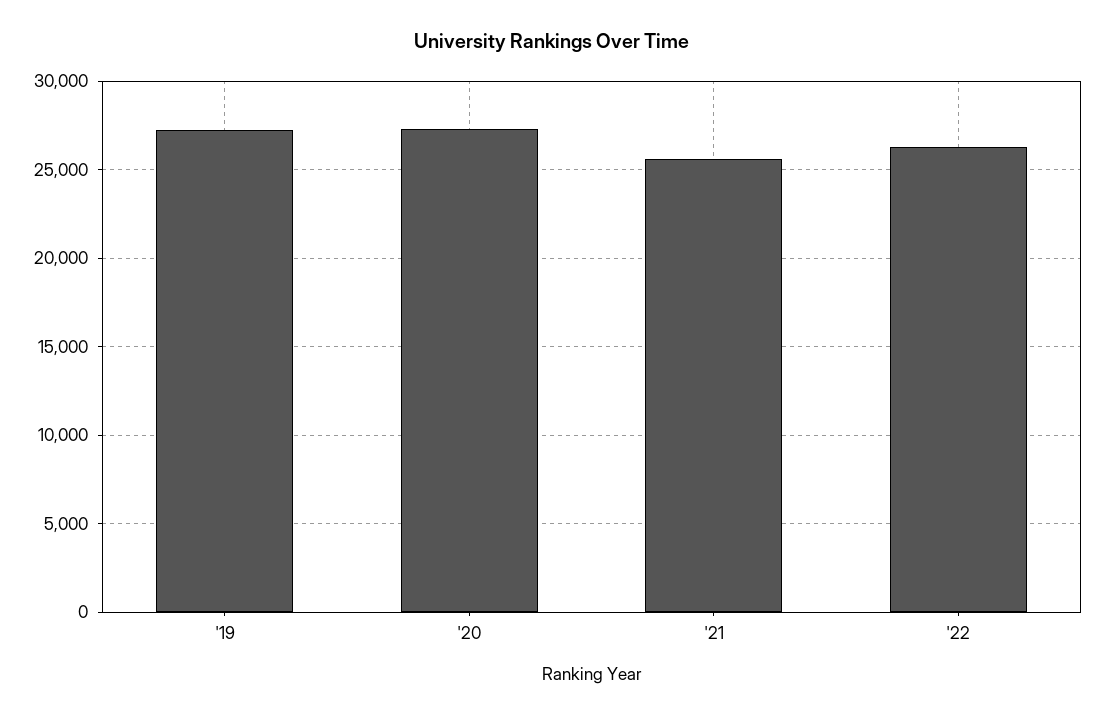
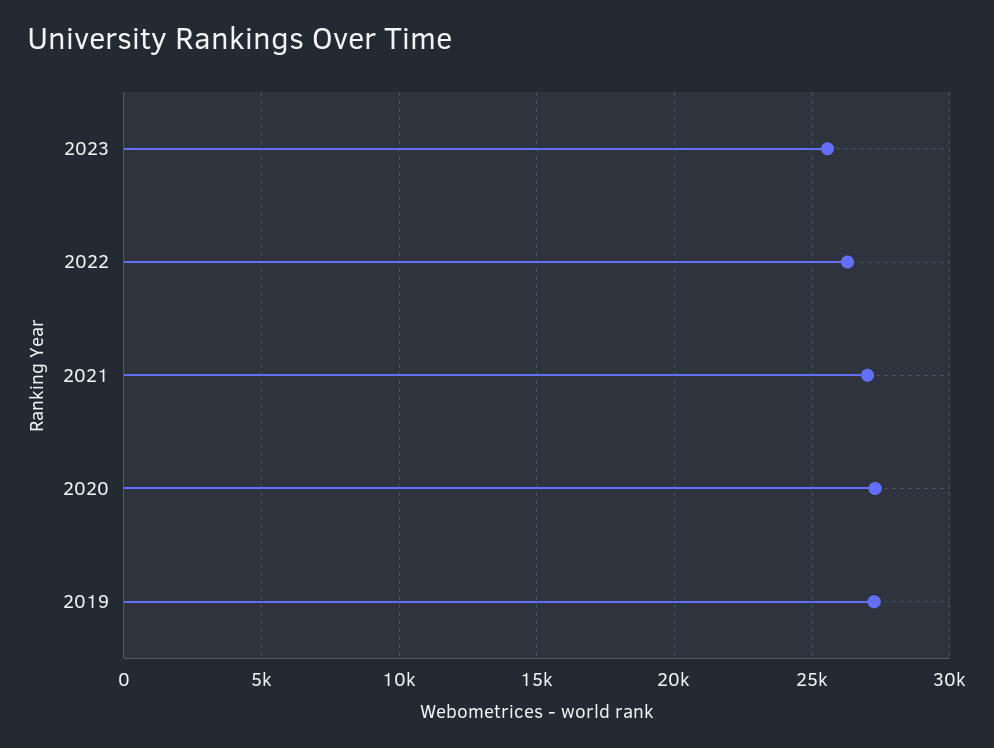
'21: 25500 -> 27000
2023: none -> 25500

